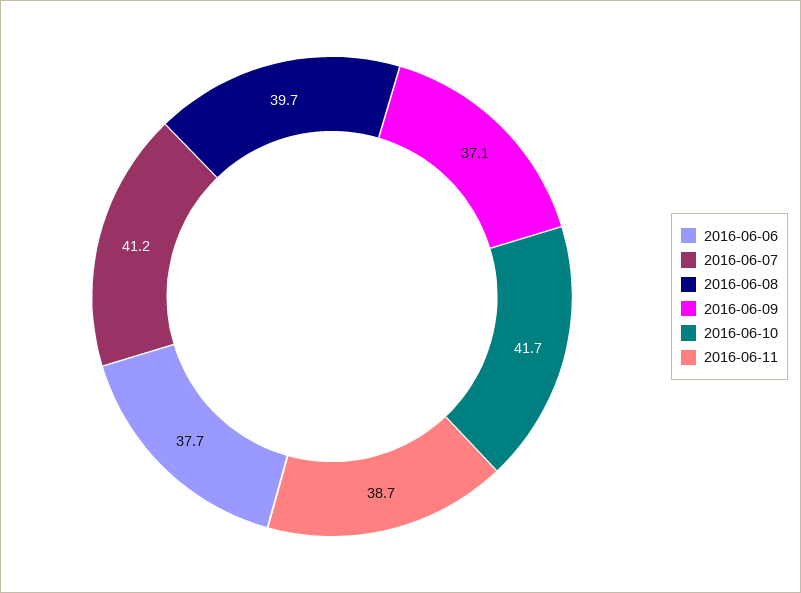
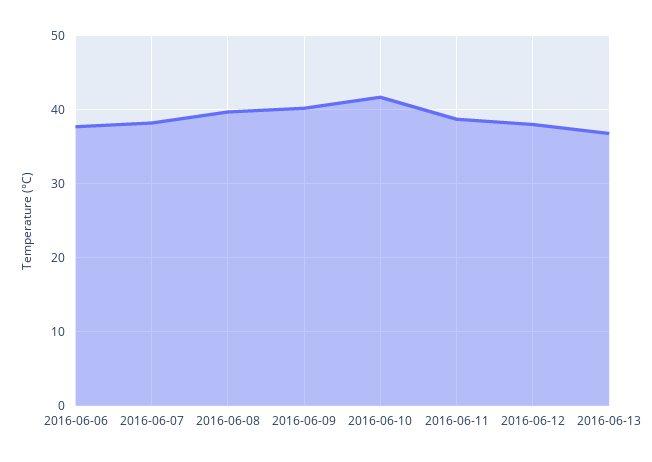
2016-06-07: 41.2 -> 38
2016-06-09: 37.1 -> 40
2016-06-12: none -> 38
2016-06-13: none -> 37

